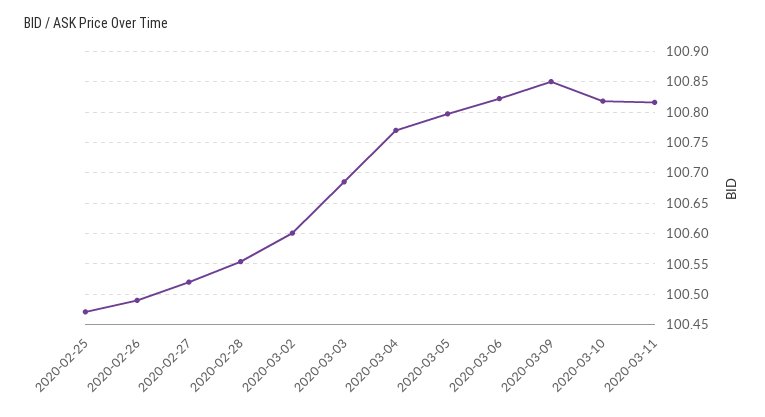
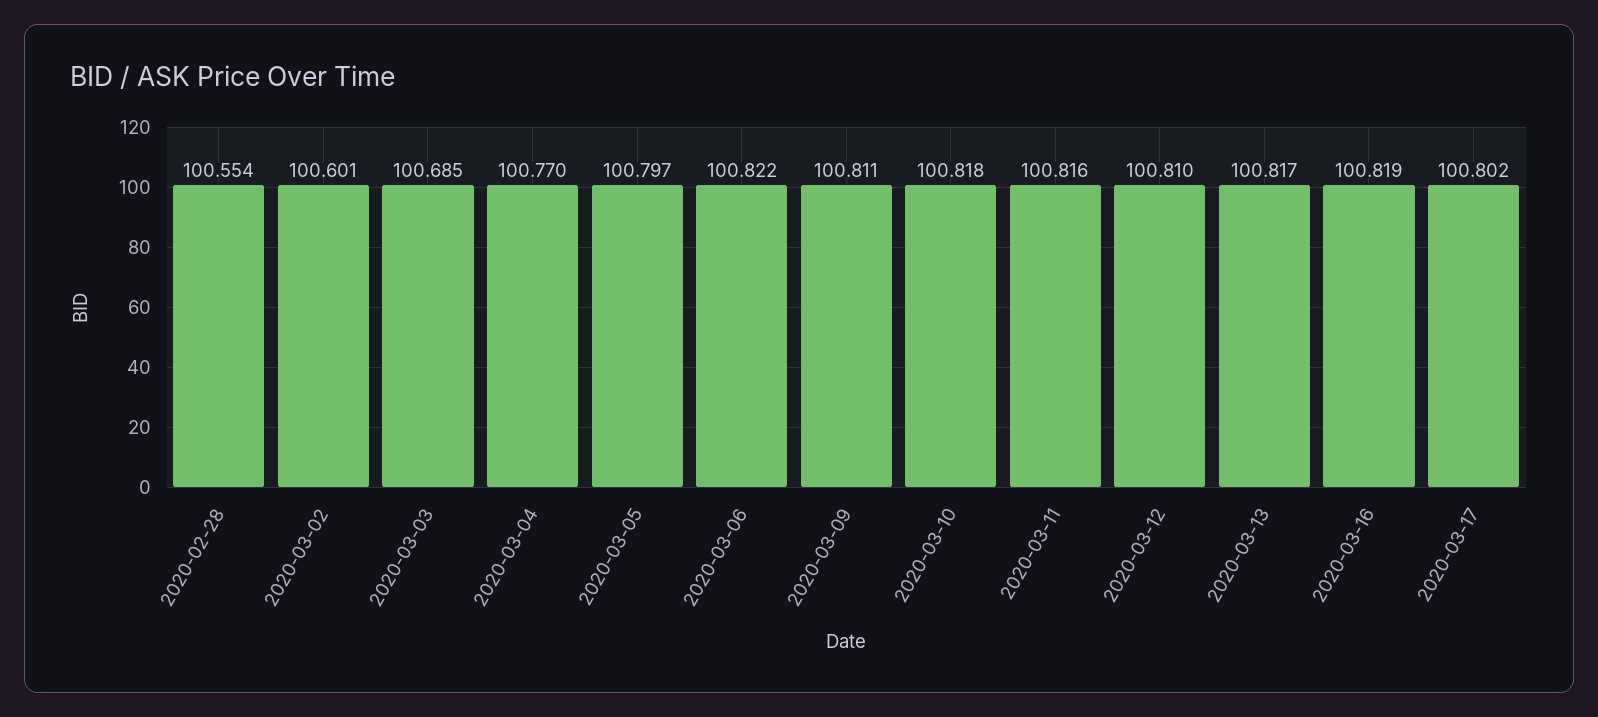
2020-02-25: 100.47 -> none
2020-02-26: 100.49 -> none
2020-02-27: 100.52 -> none
2020-03-09: 100.85 -> 100.811
2020-03-12: none -> 100.81
2020-03-13: none -> 100.817
2020-03-16: none -> 100.819
2020-03-17: none -> 100.802

